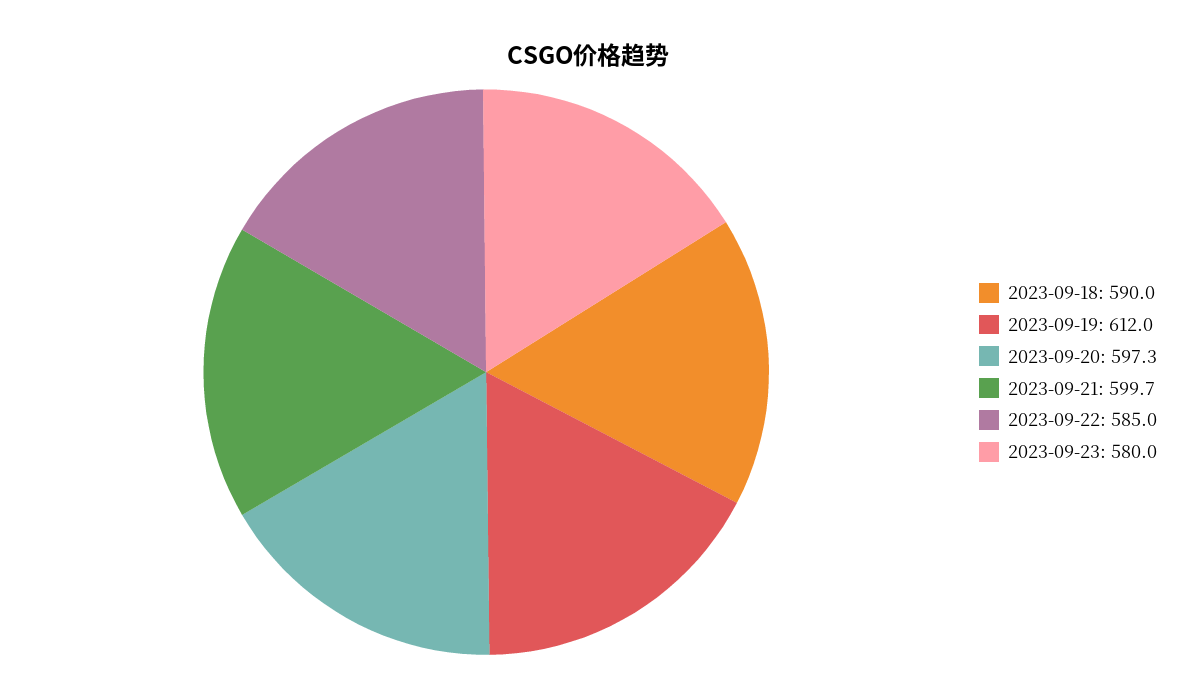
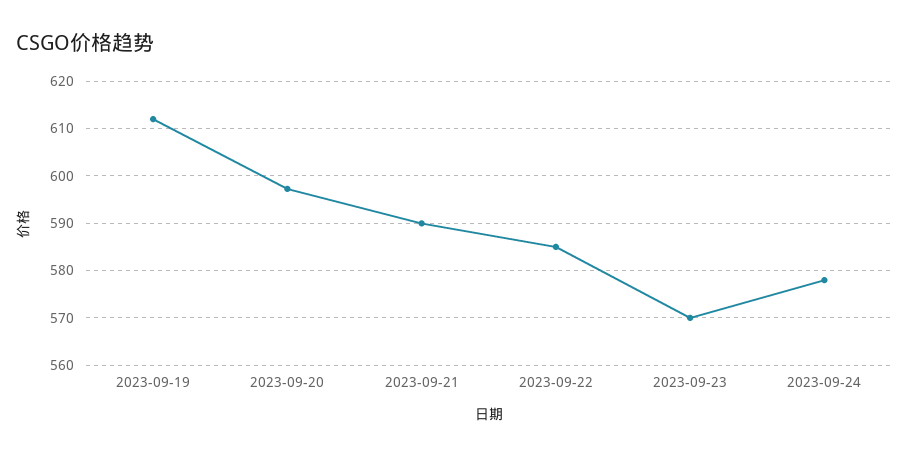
2023-09-18: 590 -> none
2023-09-21: 599.7 -> 590
2023-09-23: 580 -> 570
2023-09-24: none -> 578

